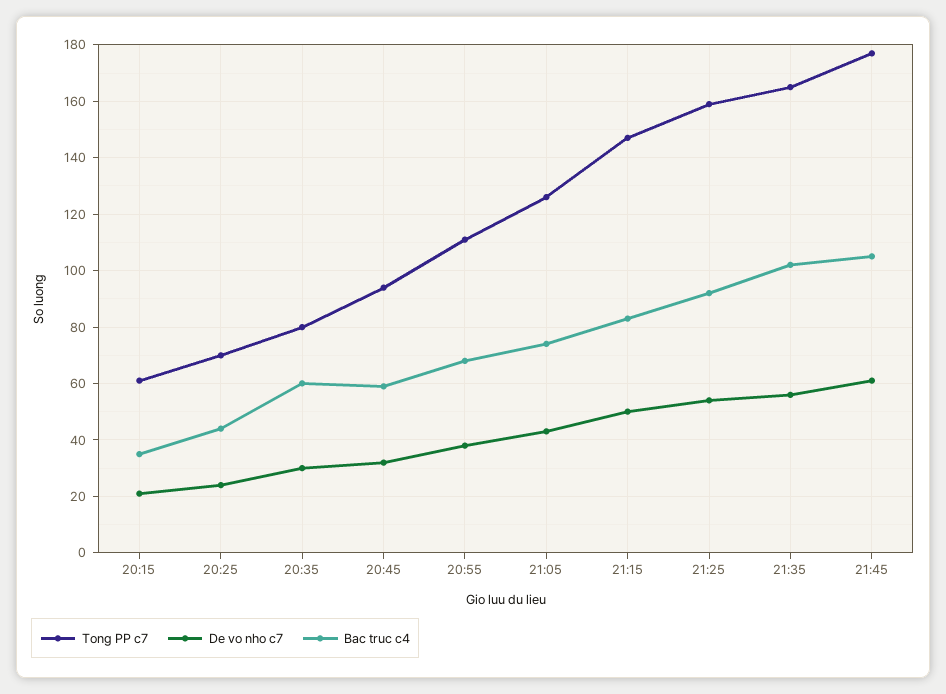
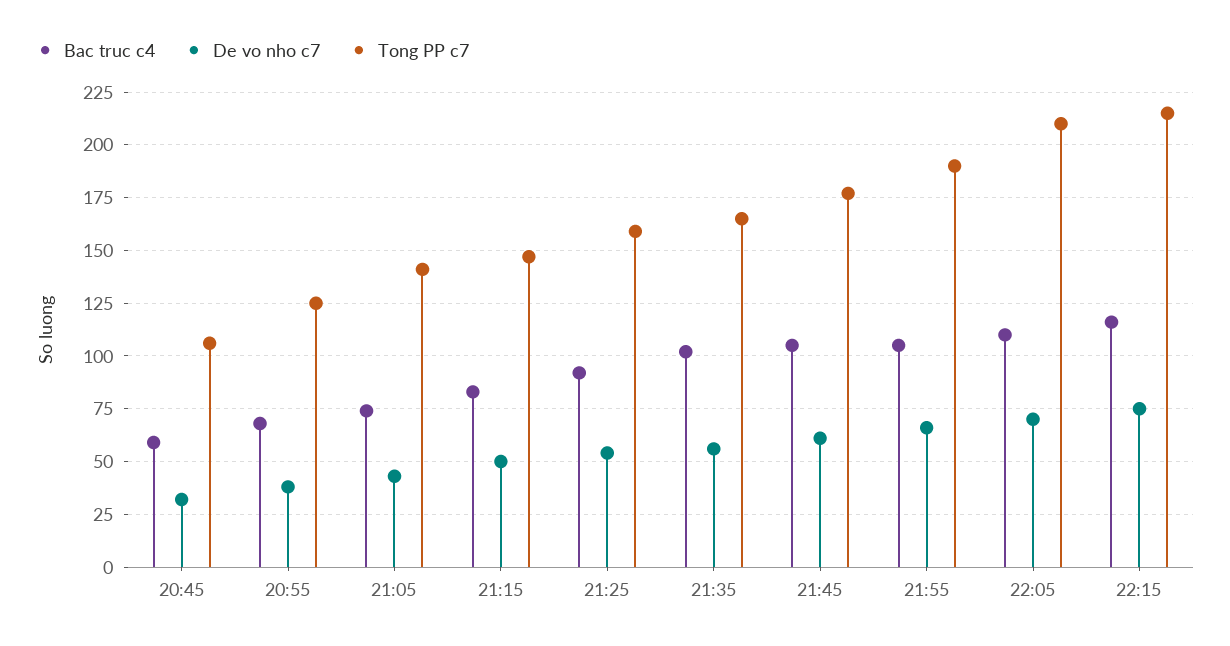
Tong PP c7, 20:15: 60 -> none
De vo nho c7, 20:15: 20 -> none
Bac truc c4, 20:15: 35 -> none
Tong PP c7, 20:25: 70 -> none
De vo nho c7, 20:25: 25 -> none
Bac truc c4, 20:25: 45 -> none
Tong PP c7, 20:35: 80 -> none
De vo nho c7, 20:35: 30 -> none
Bac truc c4, 20:35: 60 -> none
Tong PP c7, 20:45: 95 -> 105
Tong PP c7, 20:55: 110 -> 125
Tong PP c7, 21:05: 125 -> 140
Bac truc c4, 21:55: none -> 105
De vo nho c7, 21:55: none -> 65
Tong PP c7, 21:55: none -> 190
Bac truc c4, 22:05: none -> 110
De vo nho c7, 22:05: none -> 70
Tong PP c7, 22:05: none -> 210
Bac truc c4, 22:15: none -> 115
De vo nho c7, 22:15: none -> 75
Tong PP c7, 22:15: none -> 215

